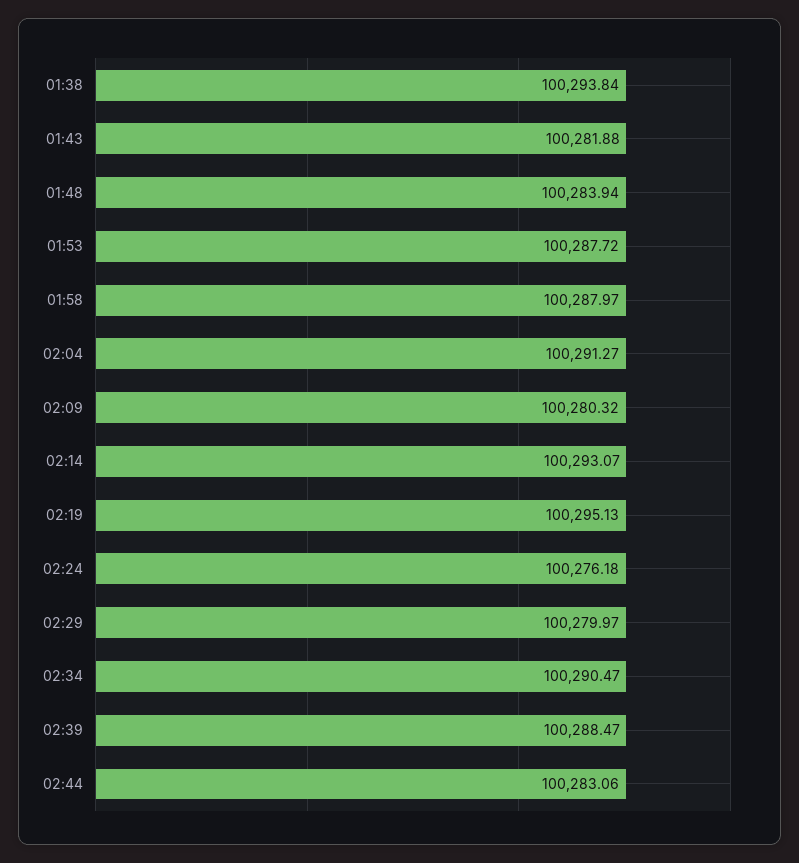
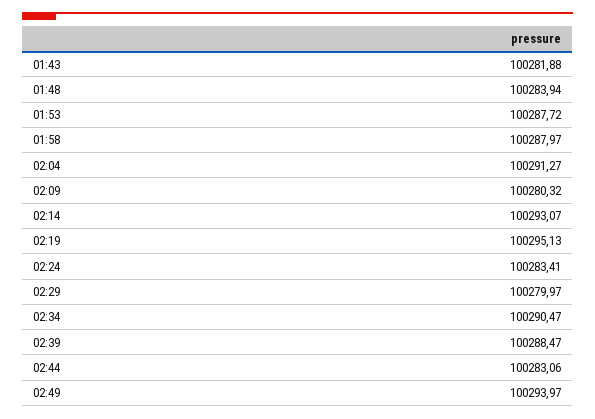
01:38: 100293.84 -> none
02:24: 100276.18 -> 100283.41
02:49: none -> 100293.97

